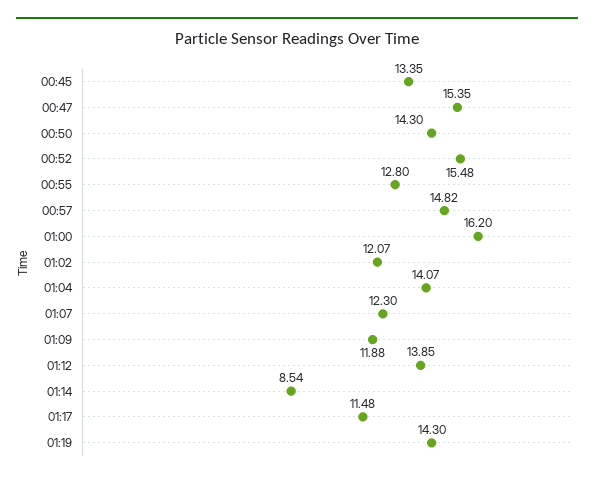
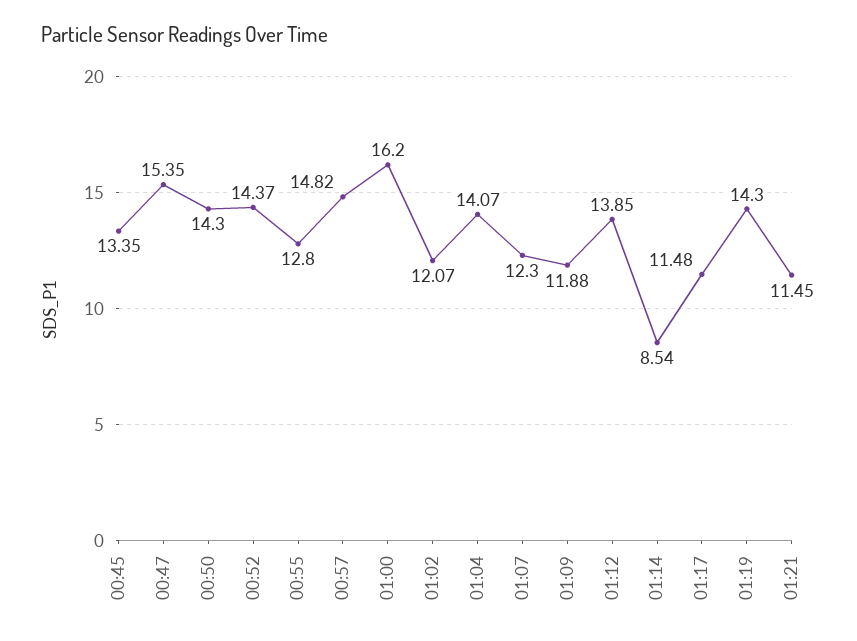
00:52: 15.48 -> 14.37
01:21: none -> 11.45

